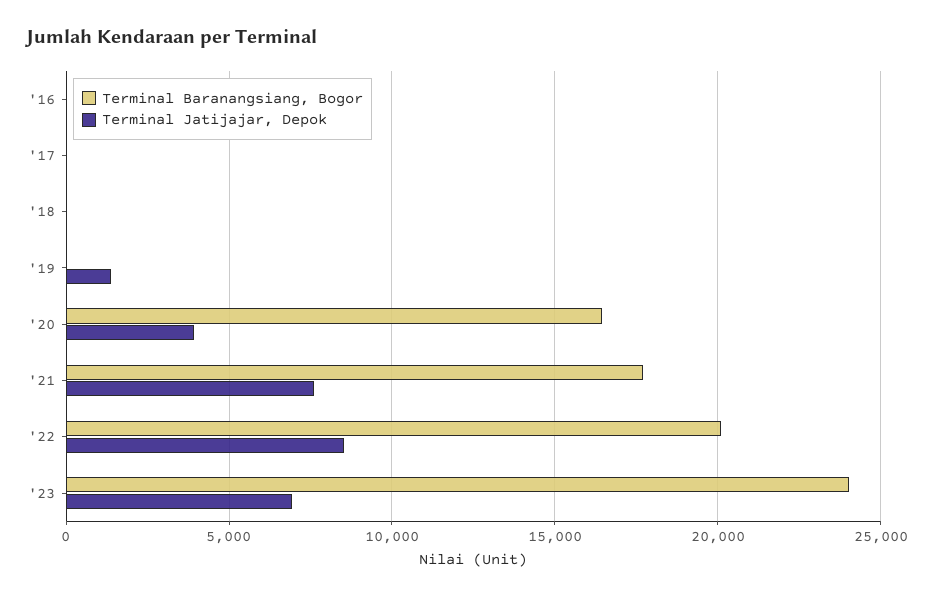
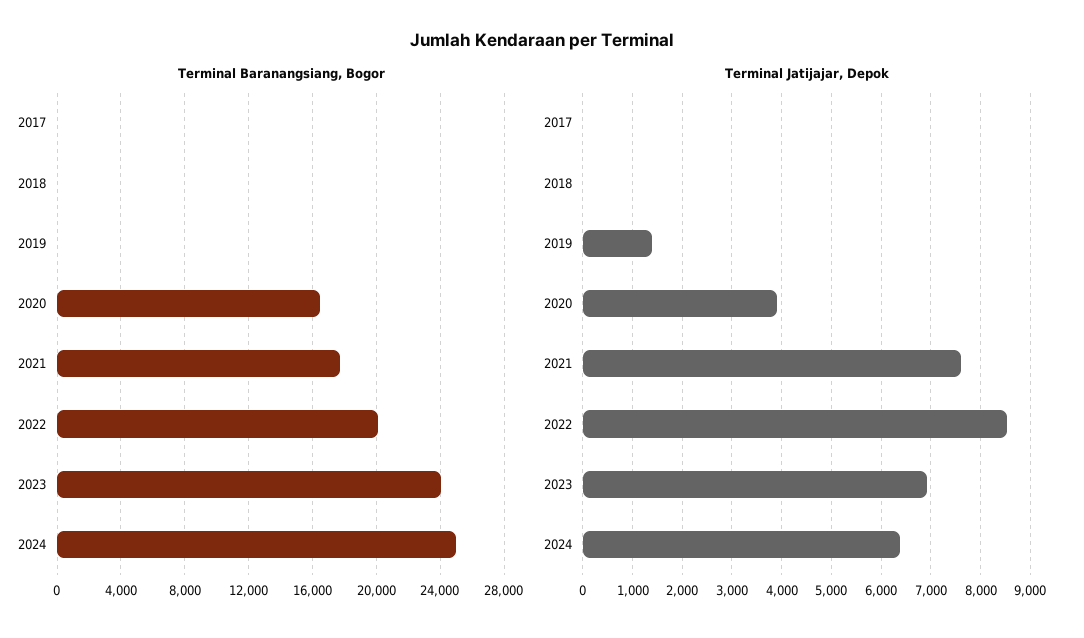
Terminal Baranangsiang, Bogor, '16: 0 -> none
Terminal Jatijajar, Depok, '16: 0 -> none
Terminal Baranangsiang, Bogor, 2024: none -> 25000
Terminal Jatijajar, Depok, 2024: none -> 6400

